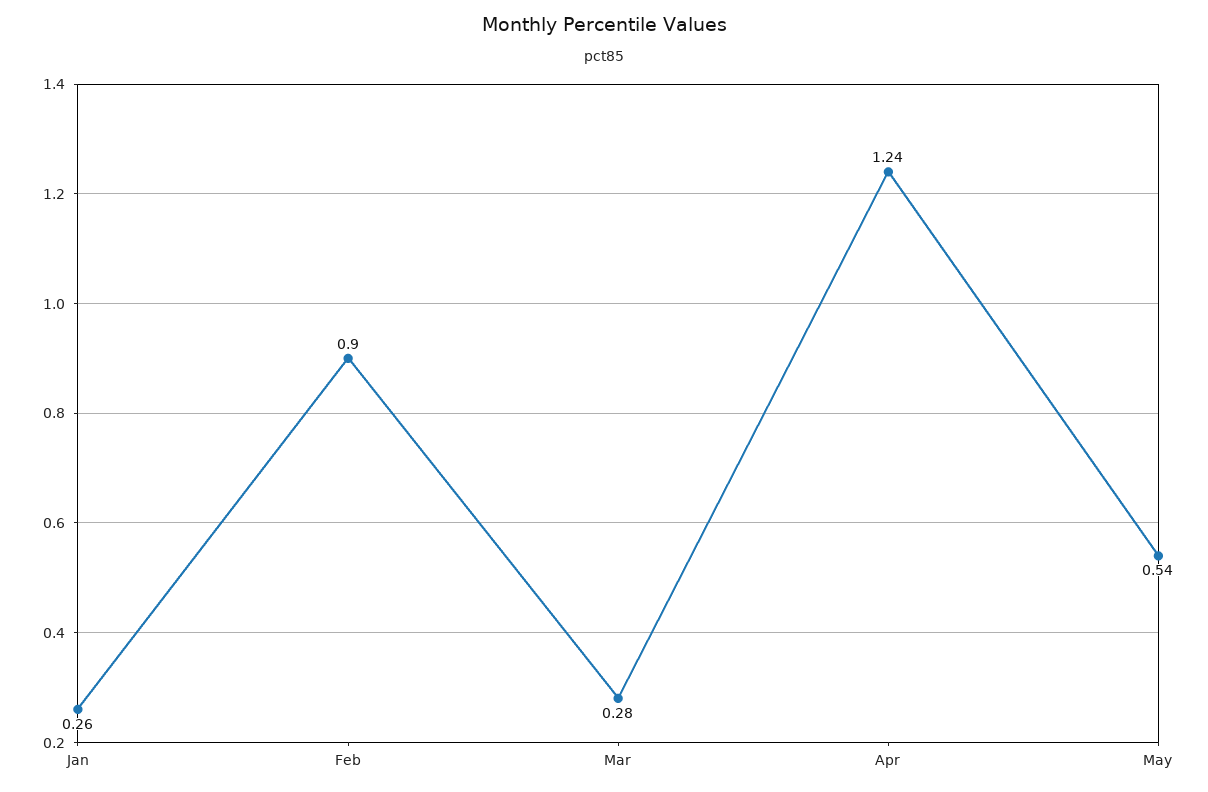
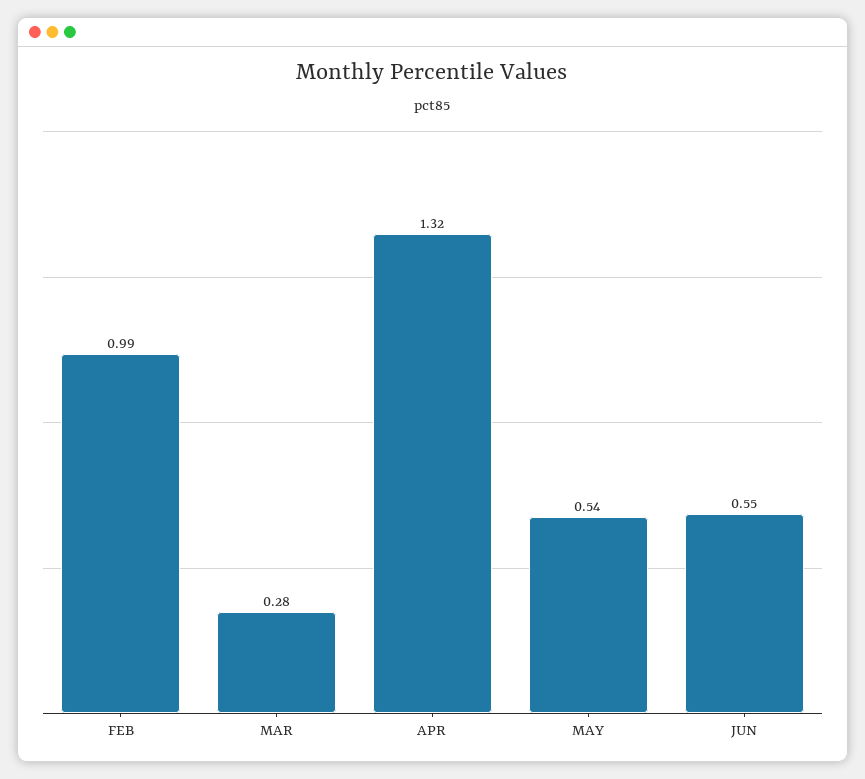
Jan: 0.26 -> none
Feb: 0.9 -> 0.99
Apr: 1.24 -> 1.32
JUN: none -> 0.55

